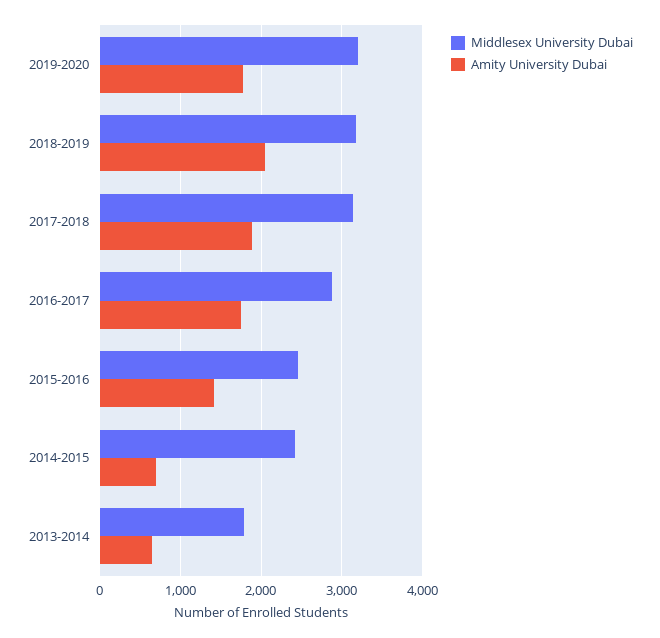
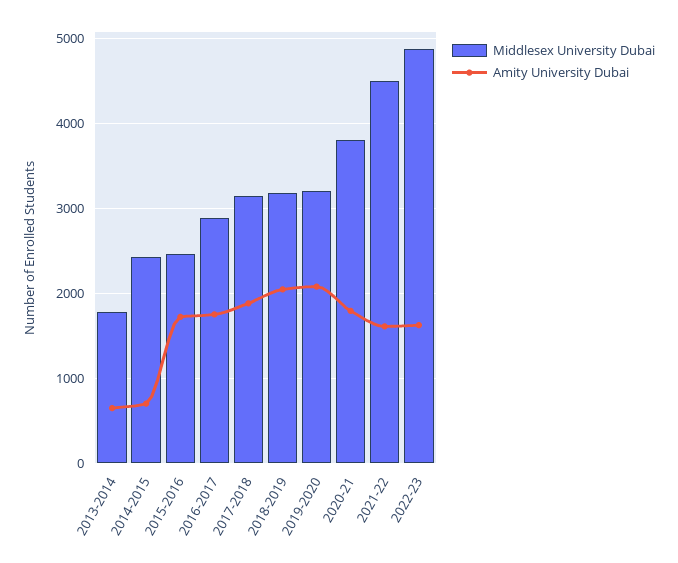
Amity University Dubai, 2019-2020: 1800 -> 2100
Amity University Dubai, 2015-2016: 1400 -> 1700
Middlesex University Dubai, 2020-21: none -> 3800
Amity University Dubai, 2020-21: none -> 1800
Middlesex University Dubai, 2021-22: none -> 4500
Amity University Dubai, 2021-22: none -> 1600
Middlesex University Dubai, 2022-23: none -> 4900
Amity University Dubai, 2022-23: none -> 1600

